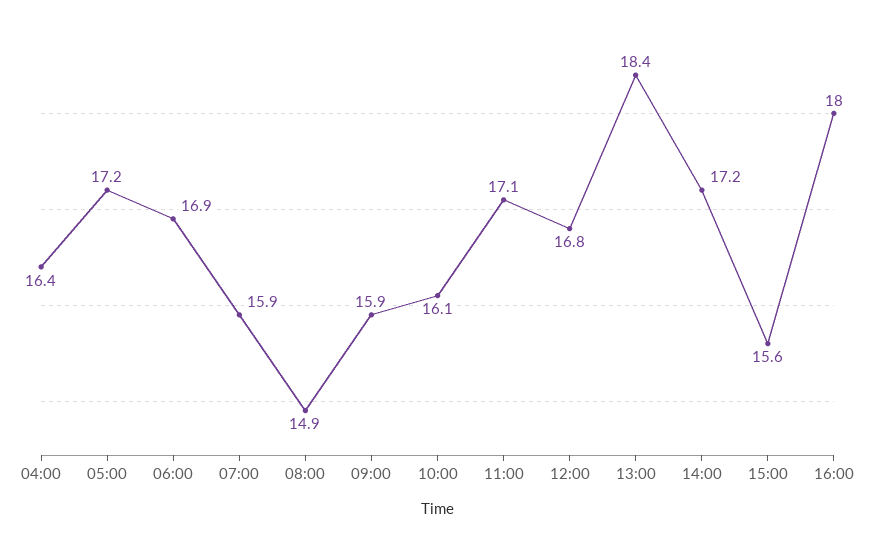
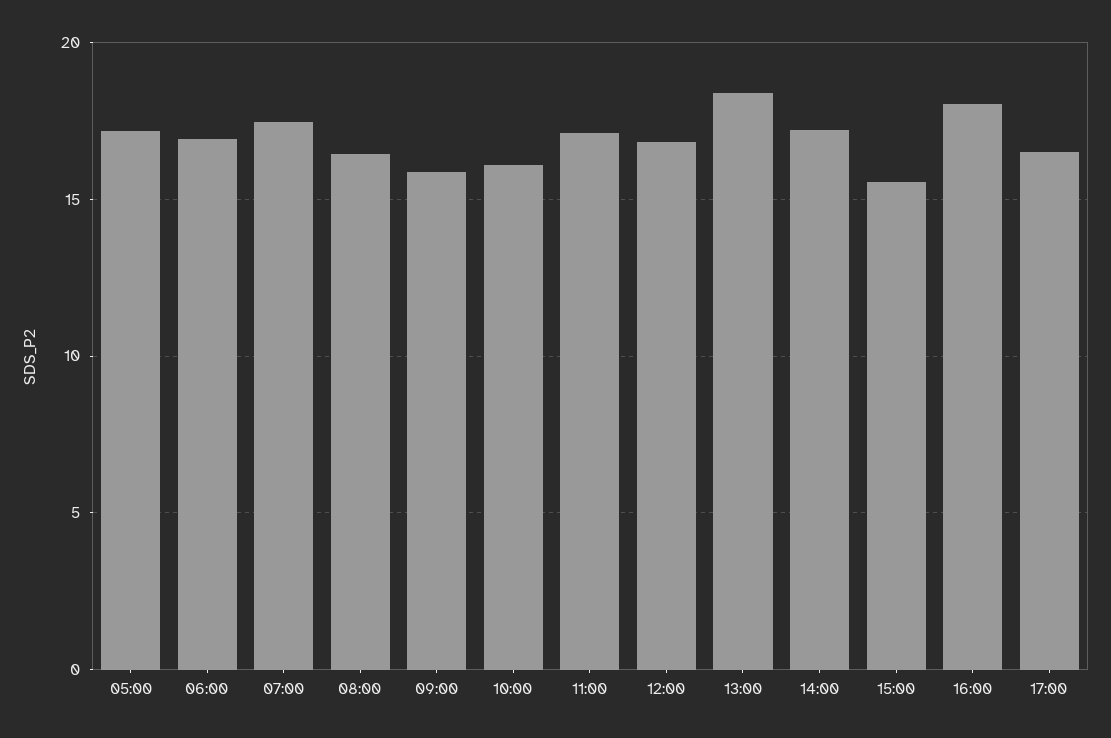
04:00: 16.4 -> none
07:00: 15.9 -> 17.5
08:00: 14.9 -> 16.5
17:00: none -> 16.5

